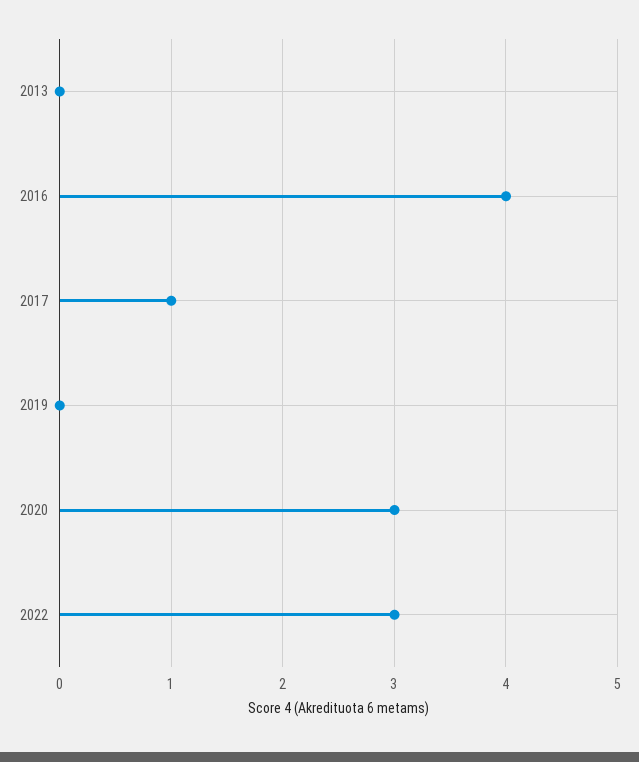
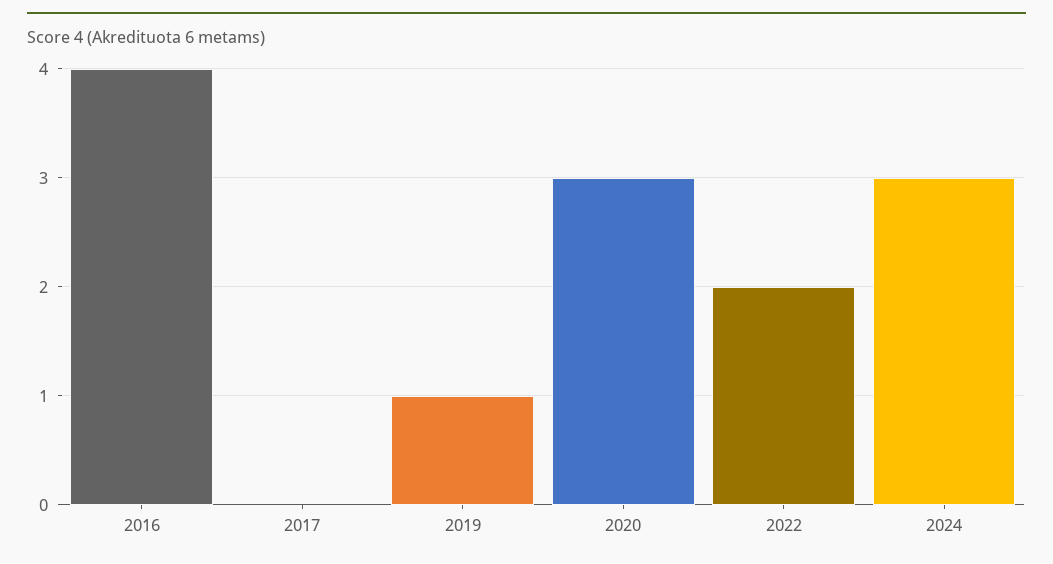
2013: 0 -> none
2017: 1 -> 0
2019: 0 -> 1
2022: 3 -> 2
2024: none -> 3

